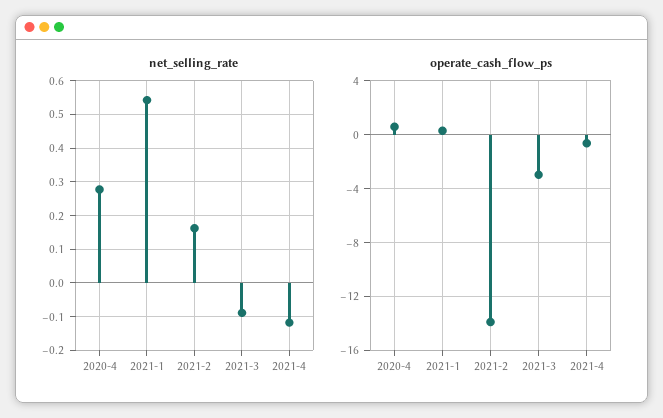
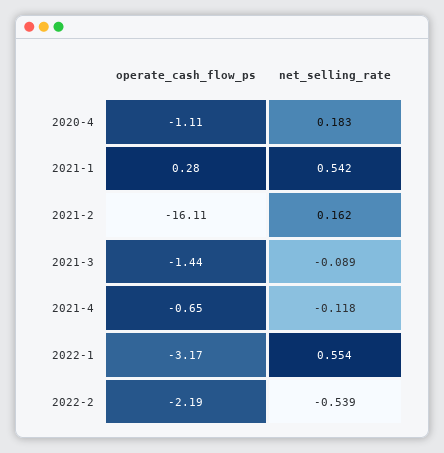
net_selling_rate, 2020-4: 0.28 -> 0.183
operate_cash_flow_ps, 2020-4: 0.5 -> -1.11
operate_cash_flow_ps, 2021-2: -14 -> -16.11
operate_cash_flow_ps, 2021-3: -3 -> -1.44
operate_cash_flow_ps, 2022-1: none -> -3.17
net_selling_rate, 2022-1: none -> 0.554
operate_cash_flow_ps, 2022-2: none -> -2.19
net_selling_rate, 2022-2: none -> -0.539

